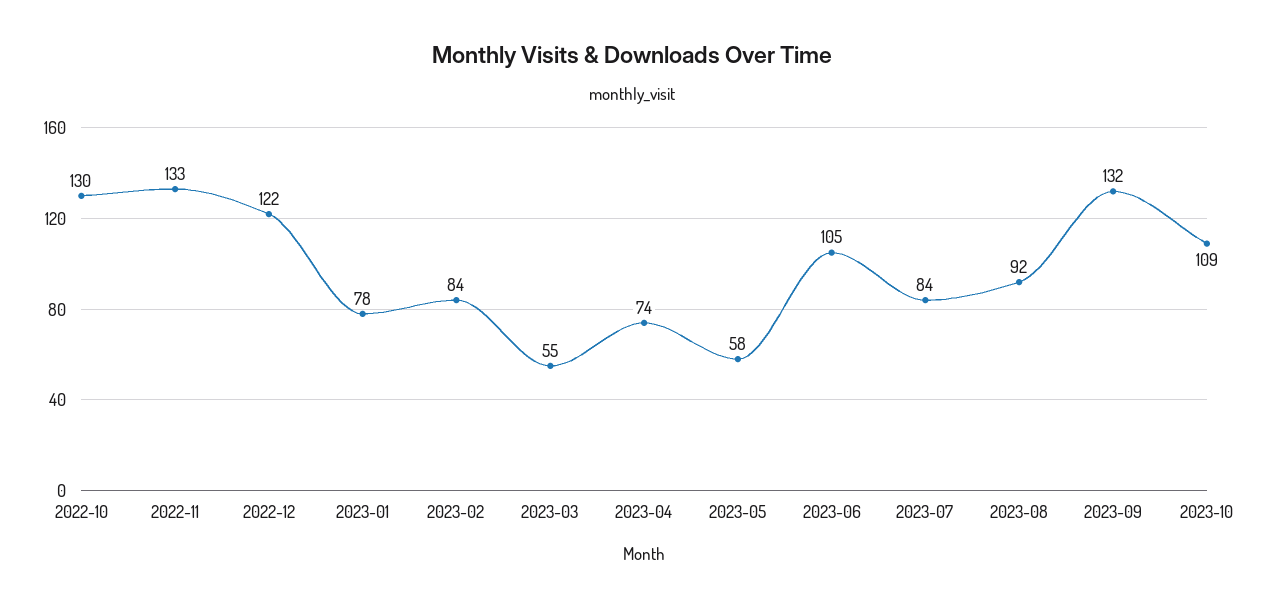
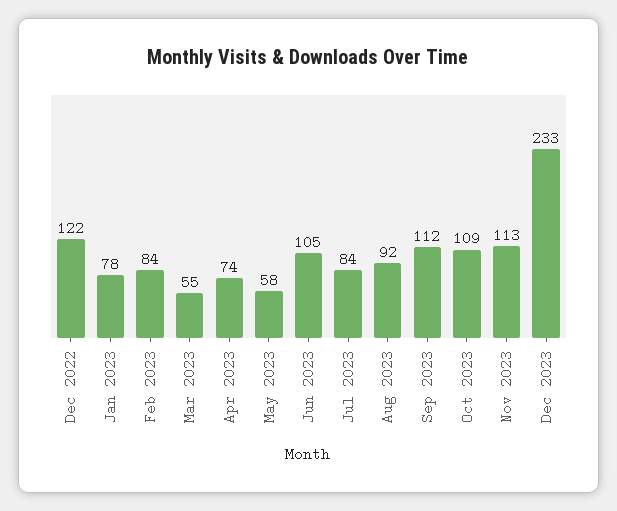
2022-10: 130 -> none
2022-11: 133 -> none
2023-09: 132 -> 112
Nov 2023: none -> 113
Dec 2023: none -> 233

